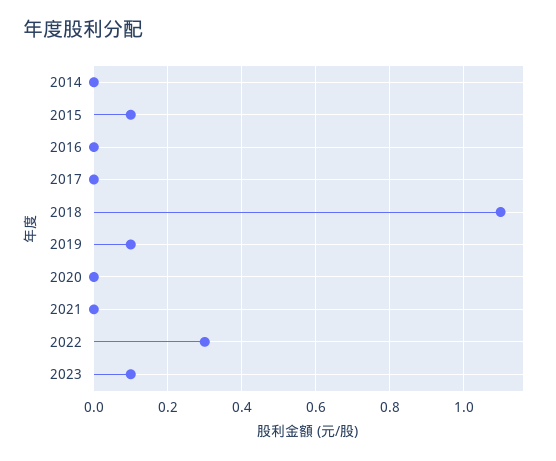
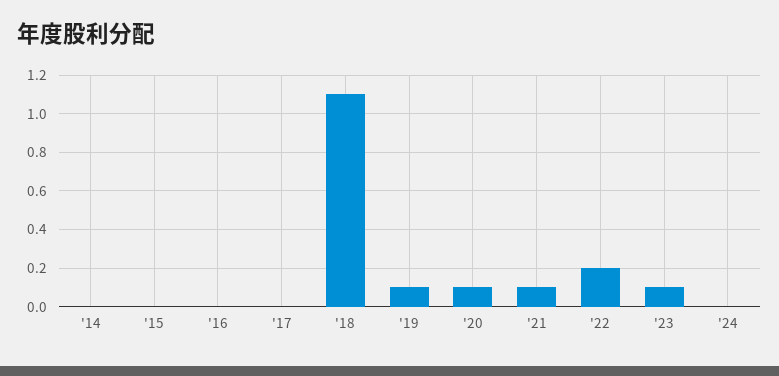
2015: 0.1 -> 0
2020: 0 -> 0.1
2021: 0 -> 0.1
2022: 0.3 -> 0.2
'24: none -> 0

